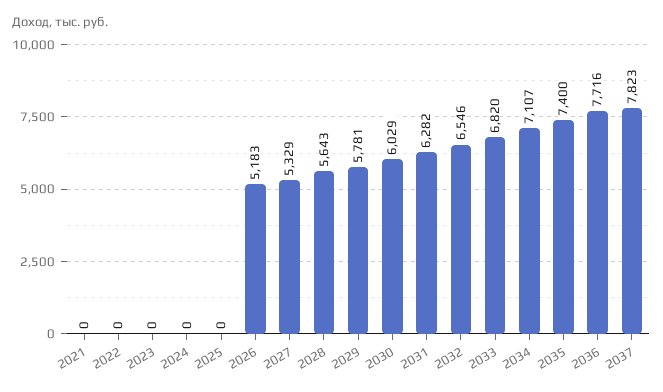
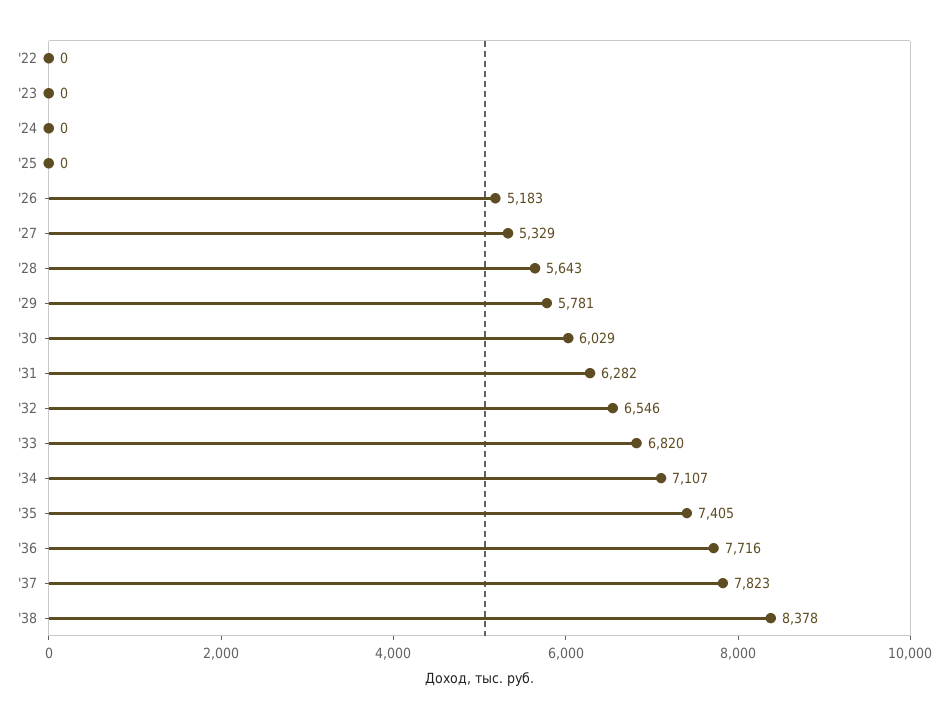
2021: 0 -> none
2035: 7400 -> 7405
'38: none -> 8378

